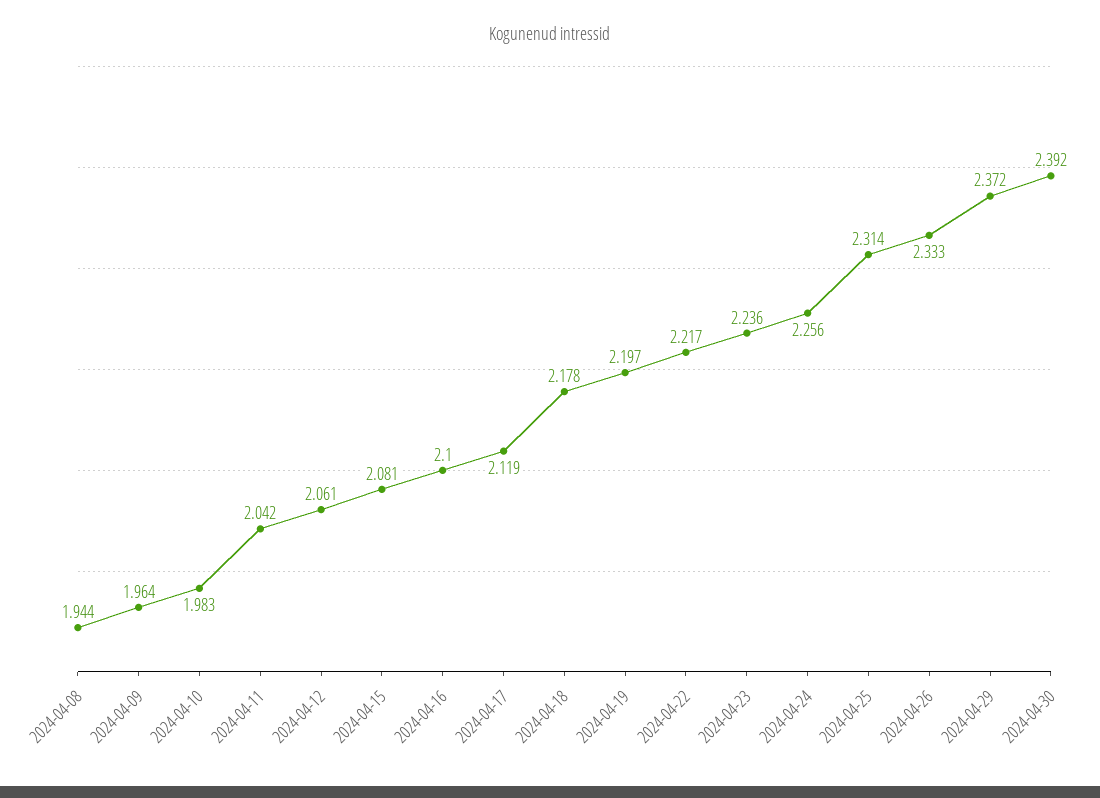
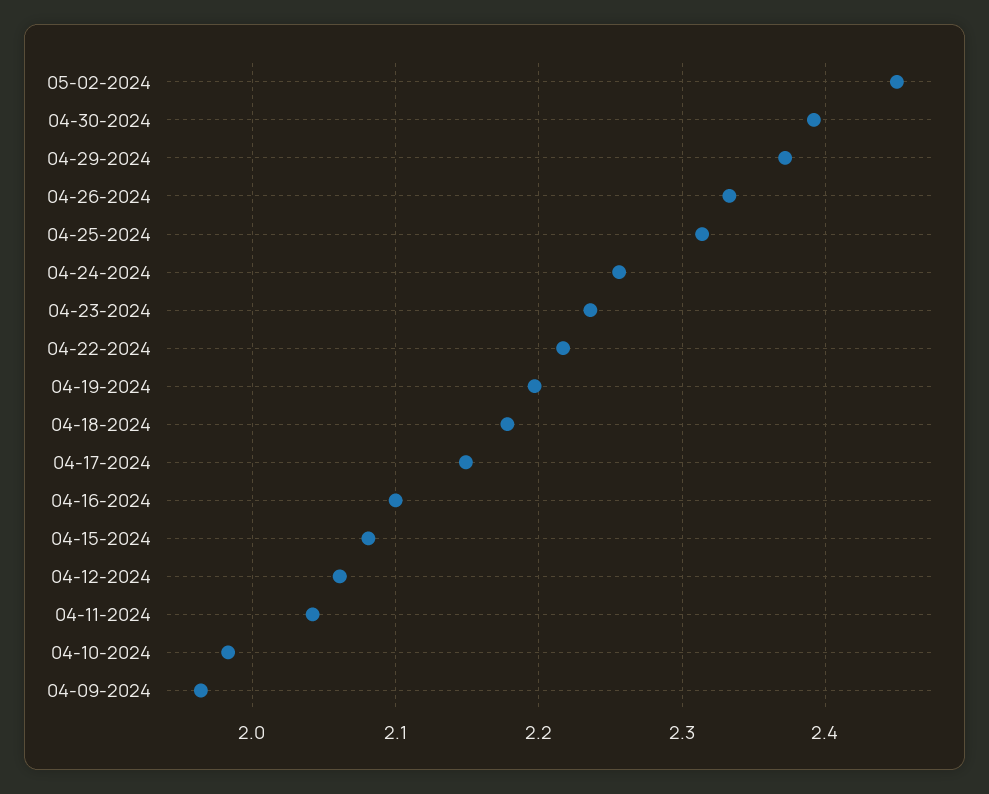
2024-04-08: 1.944 -> none
2024-04-17: 2.119 -> 2.15
05-02-2024: none -> 2.45

